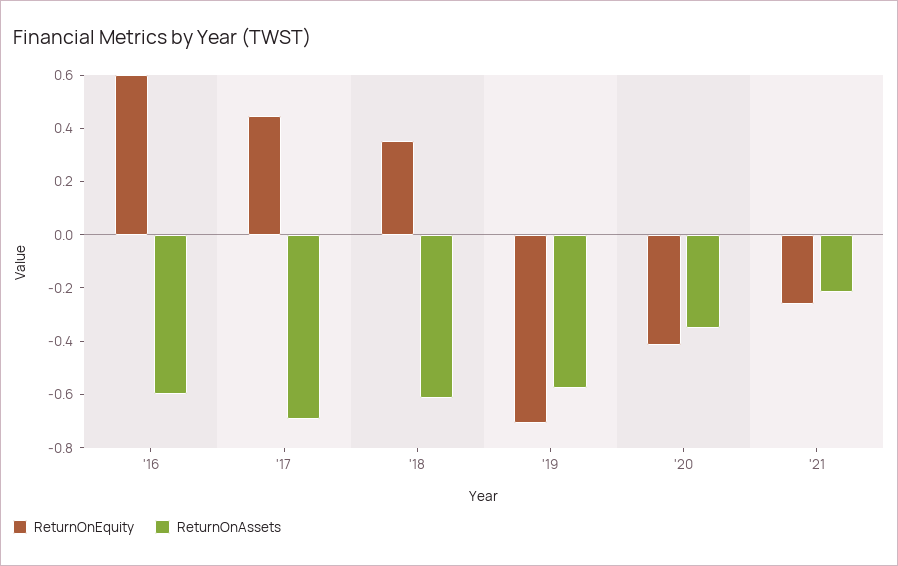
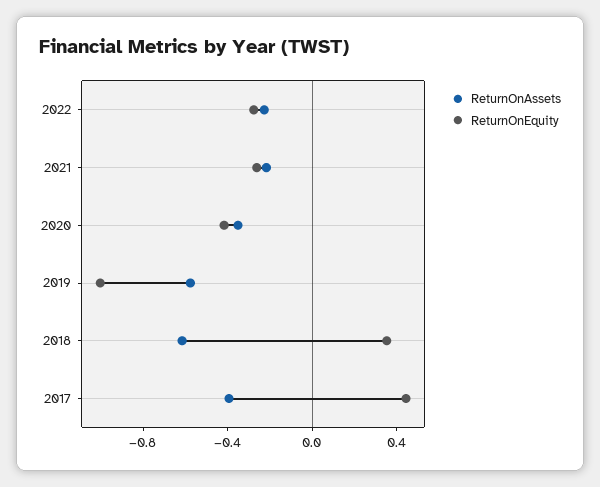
ReturnOnEquity, '16: 0.6 -> none
ReturnOnAssets, '16: -0.6 -> none
ReturnOnAssets, '17: -0.7 -> -0.4
ReturnOnEquity, '19: -0.7 -> -1
ReturnOnAssets, 2022: none -> -0.2
ReturnOnEquity, 2022: none -> -0.3

